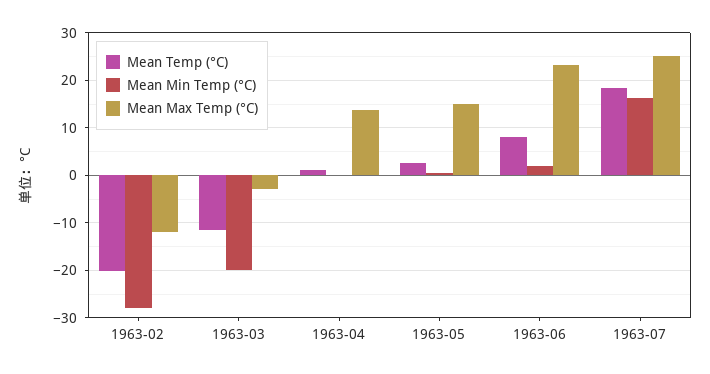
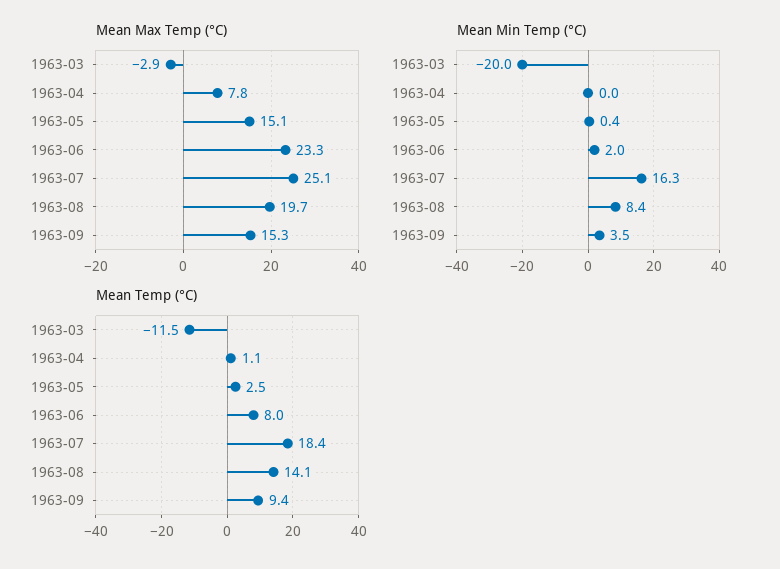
Mean Temp (°C), 1963-02: -20 -> none
Mean Min Temp (°C), 1963-02: -28 -> none
Mean Max Temp (°C), 1963-02: -12 -> none
Mean Max Temp (°C), 1963-04: 14 -> 7.8
Mean Max Temp (°C), 1963-08: none -> 19.7
Mean Max Temp (°C), 1963-09: none -> 15.3
Mean Min Temp (°C), 1963-08: none -> 8.4
Mean Min Temp (°C), 1963-09: none -> 3.5
Mean Temp (°C), 1963-08: none -> 14.1
Mean Temp (°C), 1963-09: none -> 9.4

